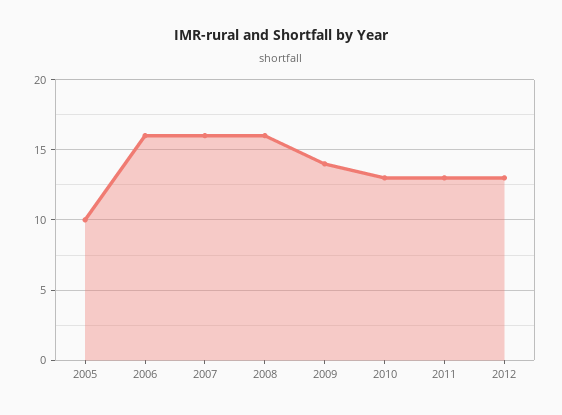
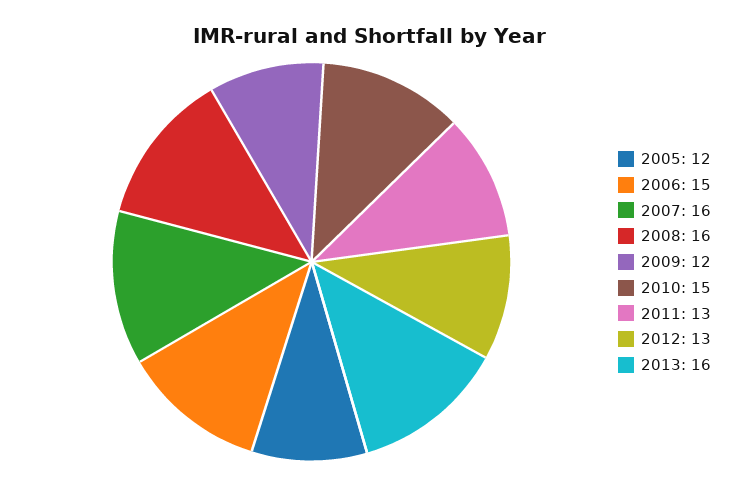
2005: 10 -> 12
2006: 16 -> 15
2009: 14 -> 12
2010: 13 -> 15
2013: none -> 16

